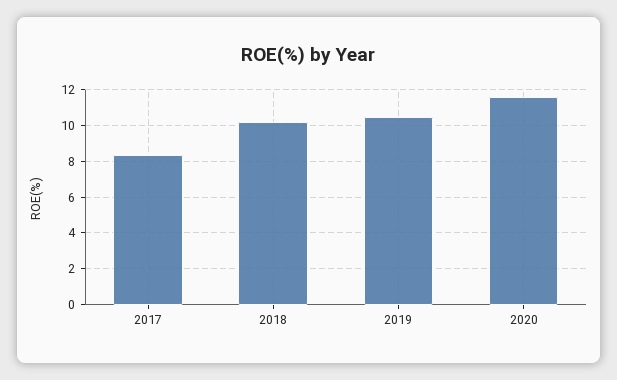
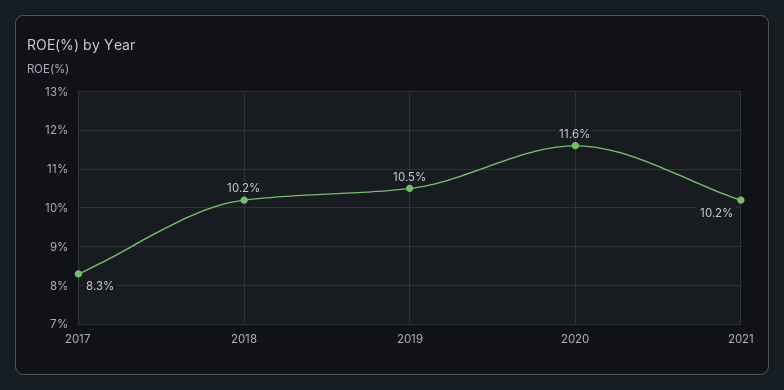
2021: none -> 10.2

